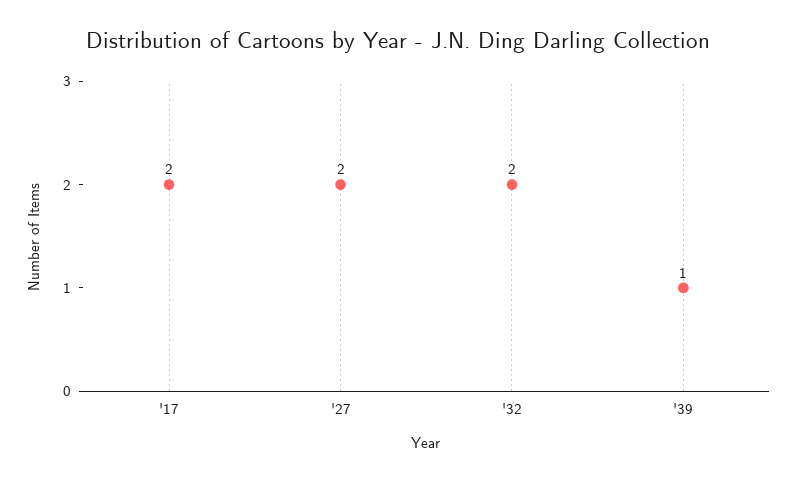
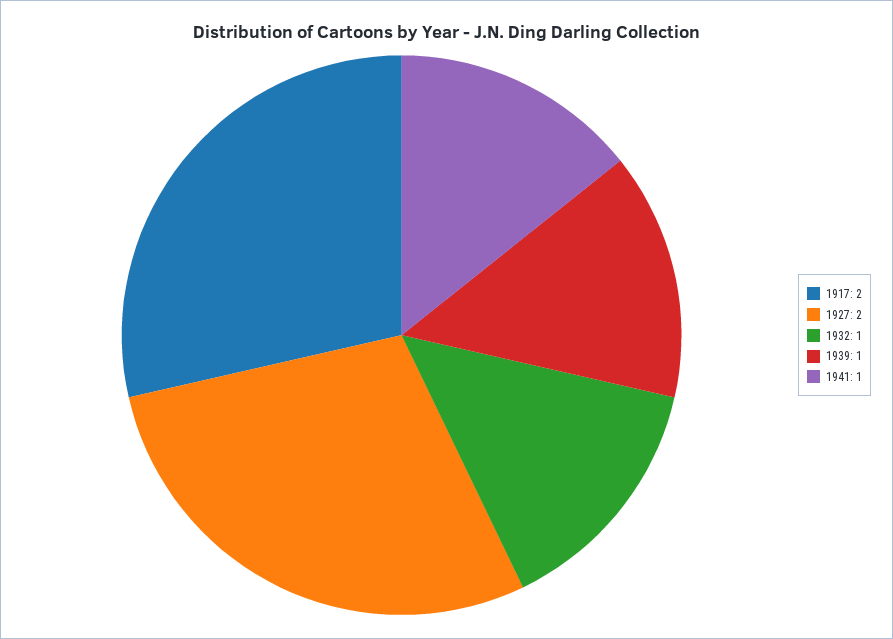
'32: 2 -> 1
1941: none -> 1

